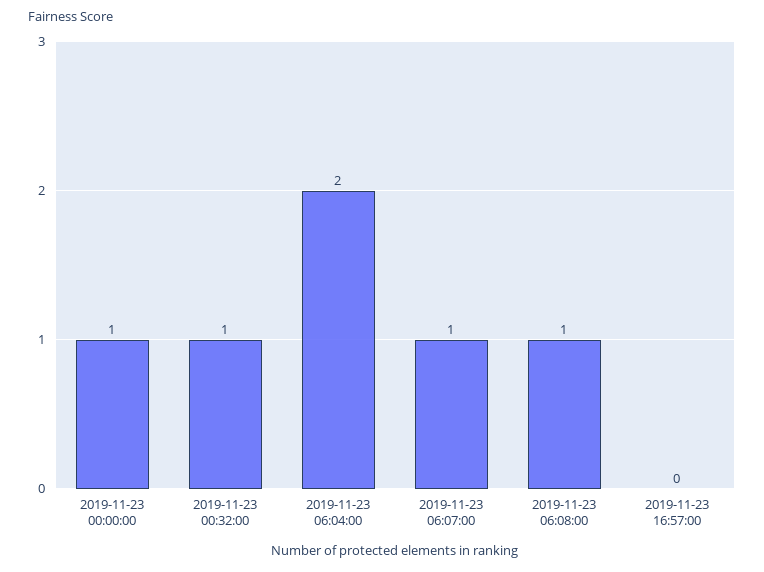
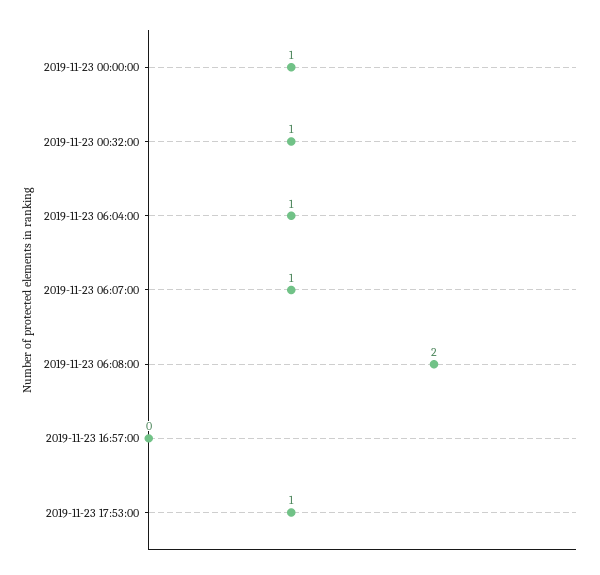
2019-11-23 06:04:00: 2 -> 1
2019-11-23 06:08:00: 1 -> 2
2019-11-23 17:53:00: none -> 1

